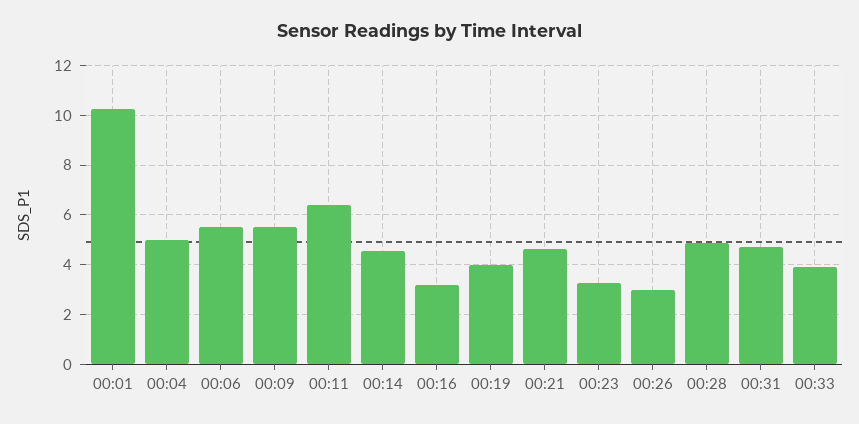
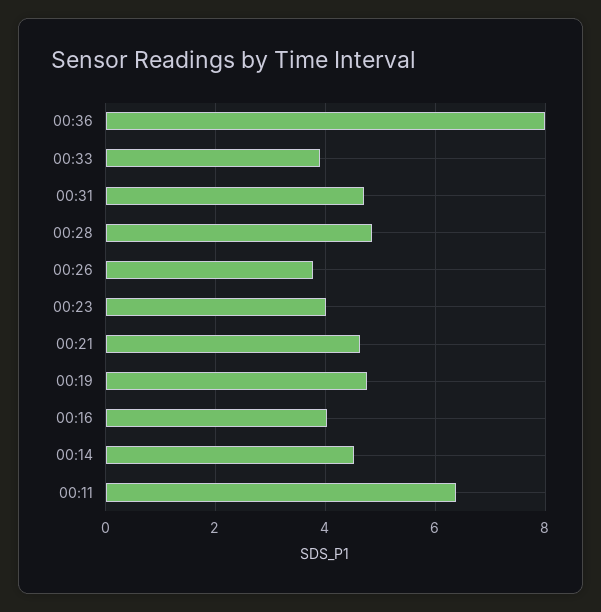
00:01: 10.25 -> none
00:04: 5 -> none
00:06: 5.5 -> none
00:09: 5.5 -> none
00:16: 3.25 -> 4
00:19: 4 -> 4.8
00:23: 3.25 -> 4
00:26: 3 -> 3.8
00:36: none -> 8

